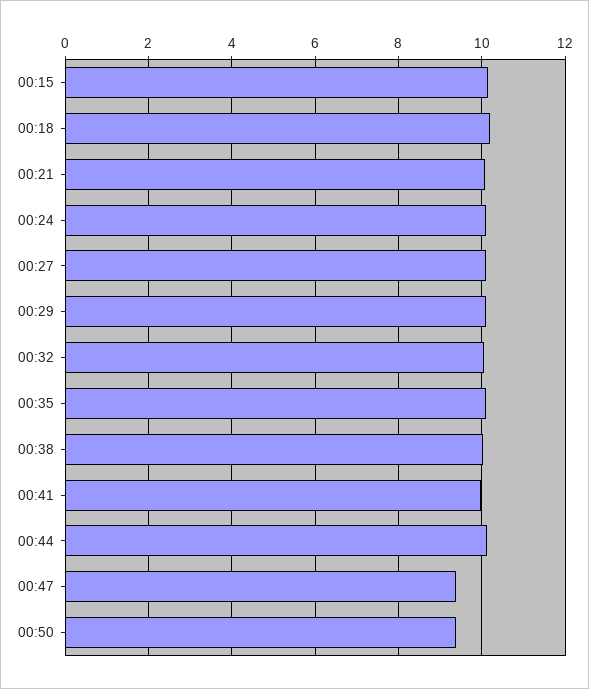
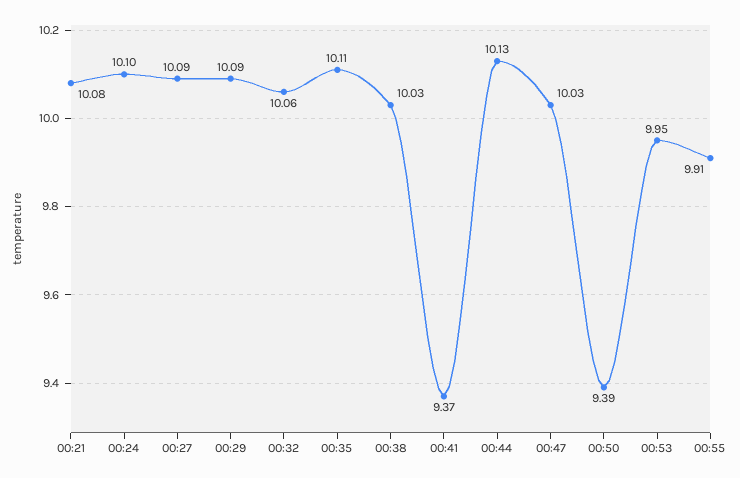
00:15: 10.2 -> none
00:18: 10.2 -> none
00:41: 10 -> 9.37
00:47: 9.4 -> 10.03
00:53: none -> 9.95
00:55: none -> 9.91

